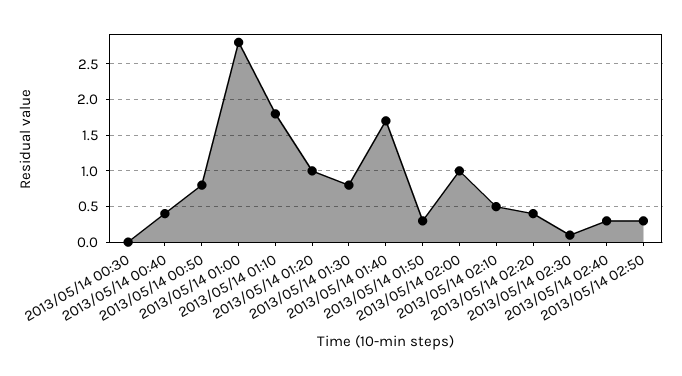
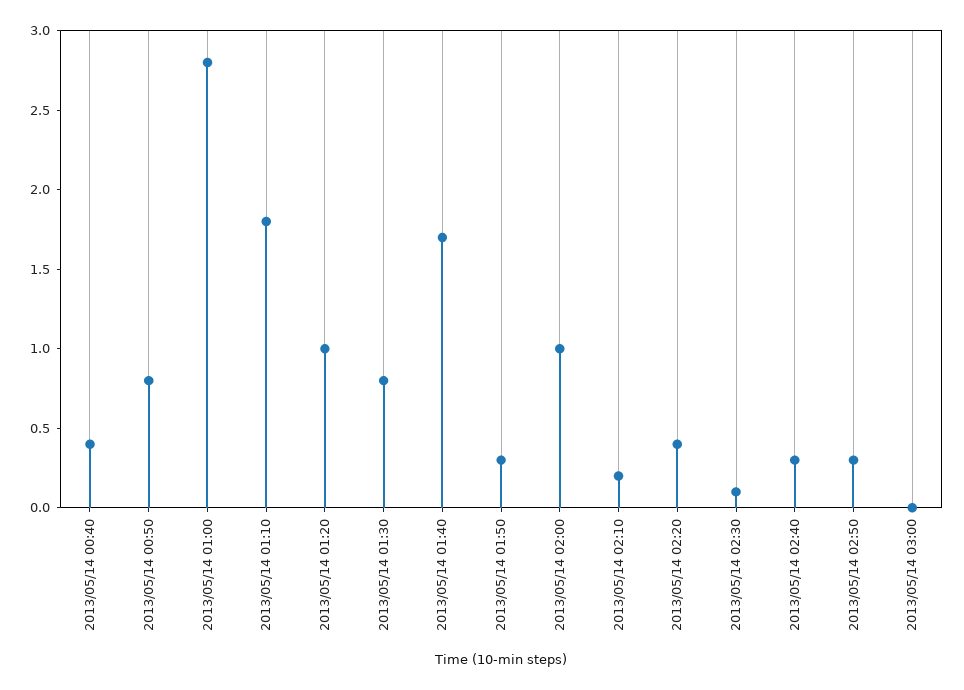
2013/05/14 00:30: 0 -> none
2013/05/14 02:10: 0.5 -> 0.2
2013/05/14 03:00: none -> 0

